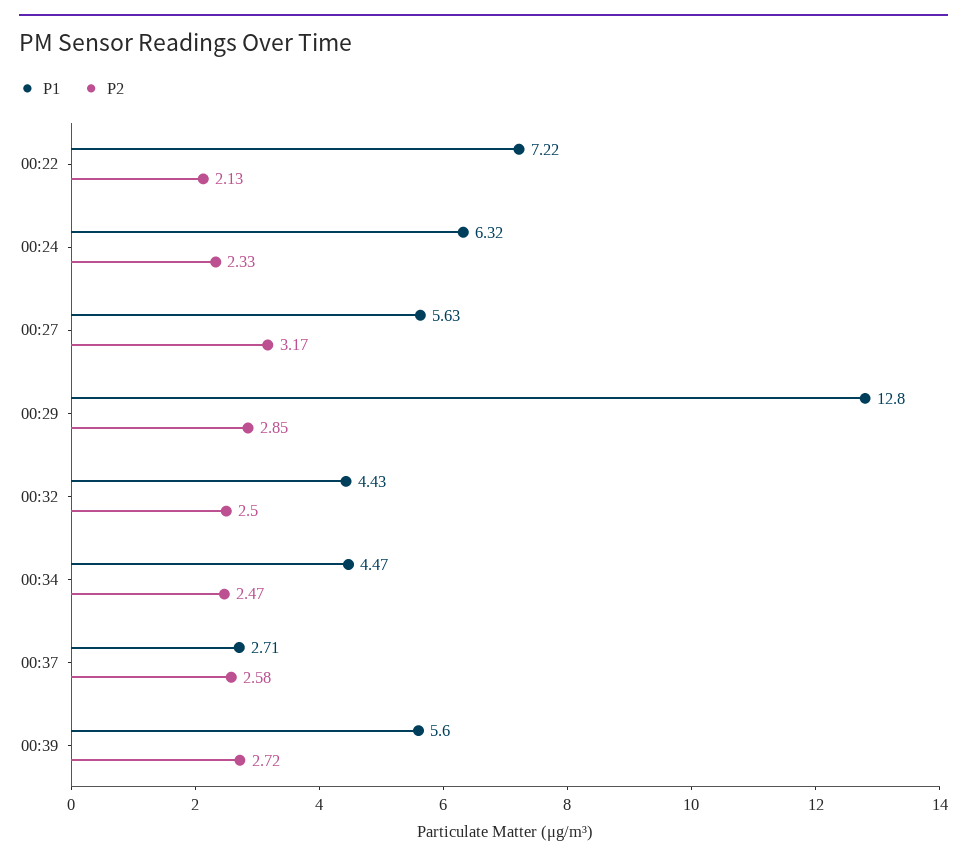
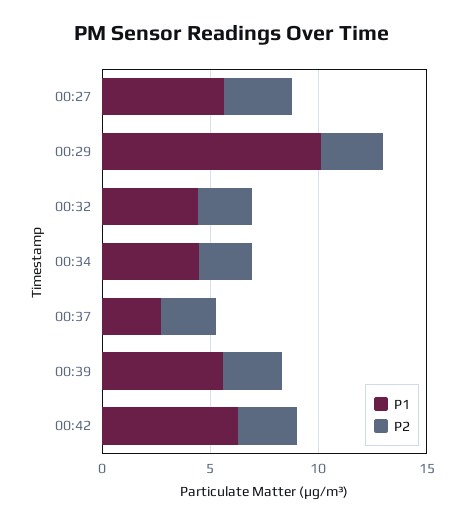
P1, 00:22: 7.22 -> none
P2, 00:22: 2.13 -> none
P1, 00:24: 6.32 -> none
P2, 00:24: 2.33 -> none
P1, 00:29: 12.8 -> 10
P1, 00:42: none -> 6
P2, 00:42: none -> 3

